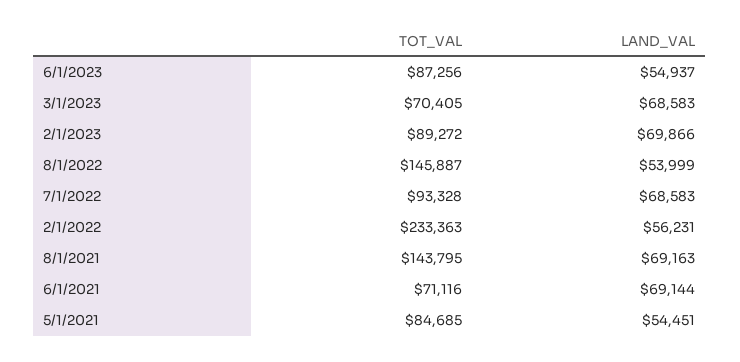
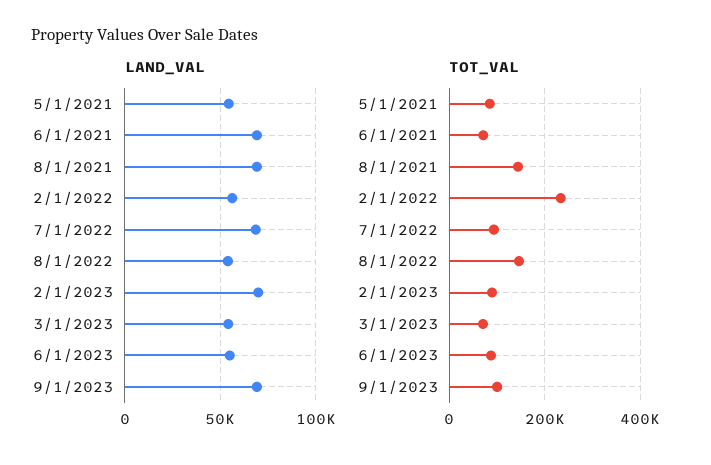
LAND_VAL, 3/1/2023: 68583 -> 55000
LAND_VAL, 9/1/2023: none -> 70000
TOT_VAL, 9/1/2023: none -> 100000

